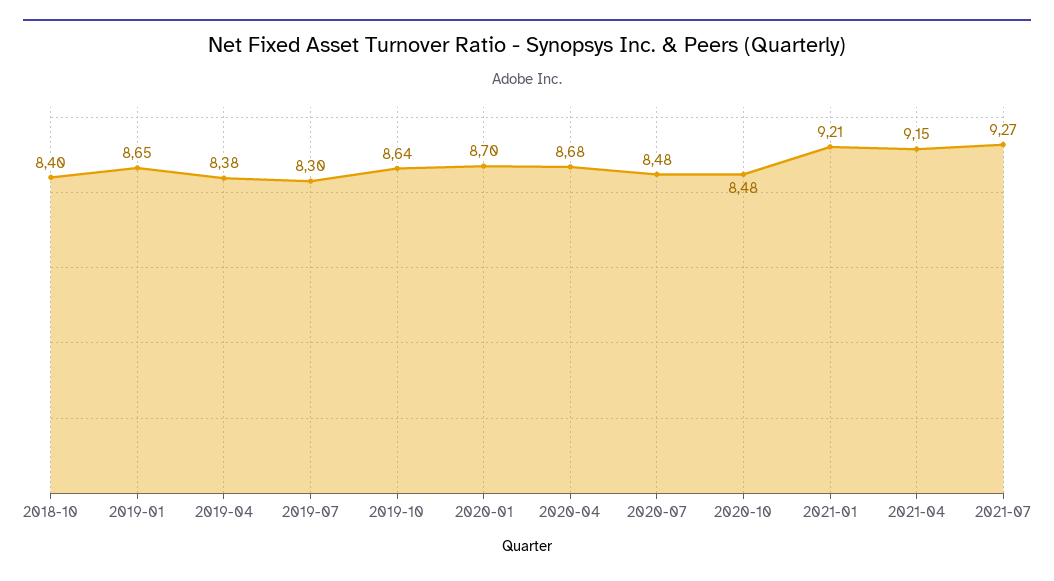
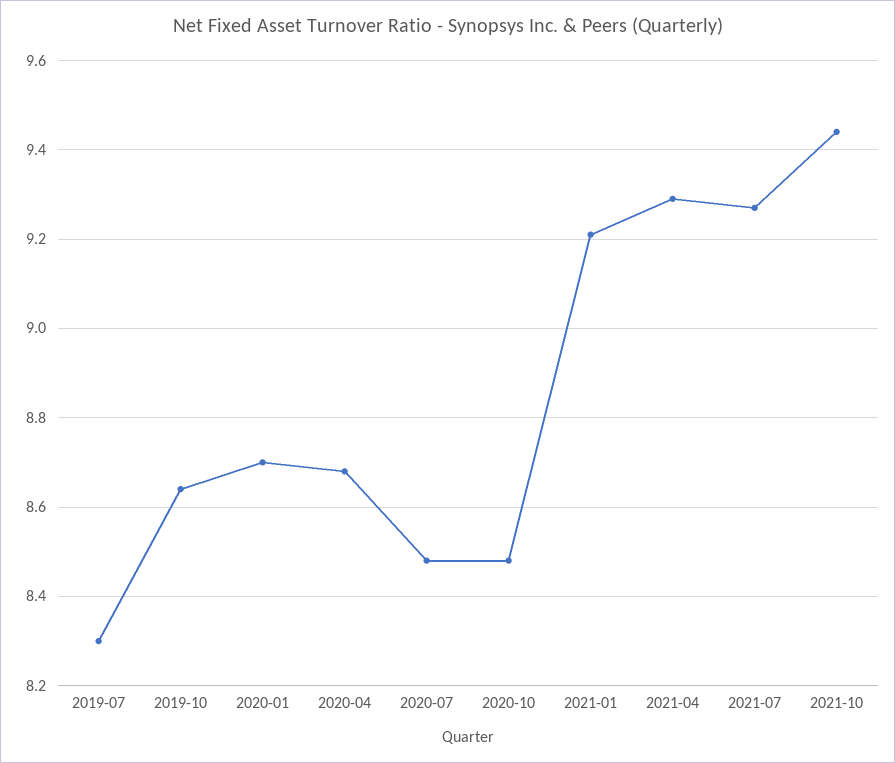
2018-10: 8.4 -> none
2019-01: 8.65 -> none
2019-04: 8.38 -> none
2021-04: 9.15 -> 9.3
2021-10: none -> 9.45

